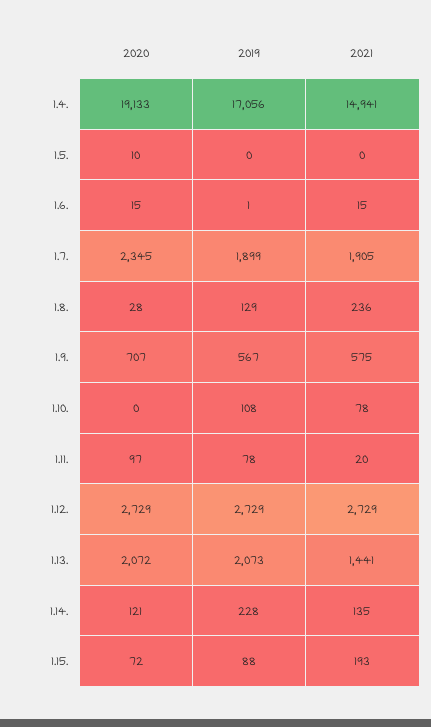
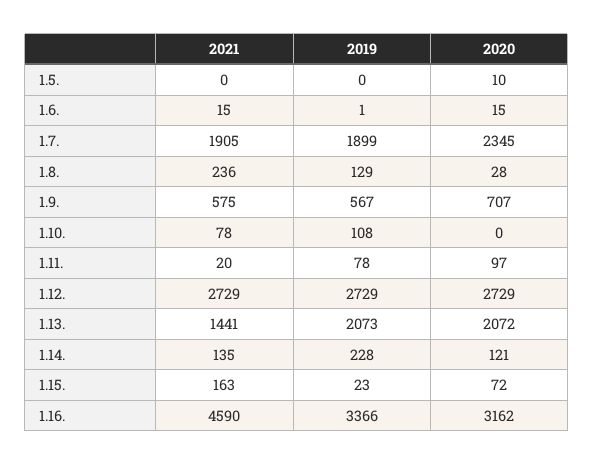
2020, 1.4.: 19133 -> none
2019, 1.4.: 17056 -> none
2021, 1.4.: 14941 -> none
2019, 1.15.: 88 -> 23
2021, 1.15.: 193 -> 163
2021, 1.16.: none -> 4590
2019, 1.16.: none -> 3366
2020, 1.16.: none -> 3162

